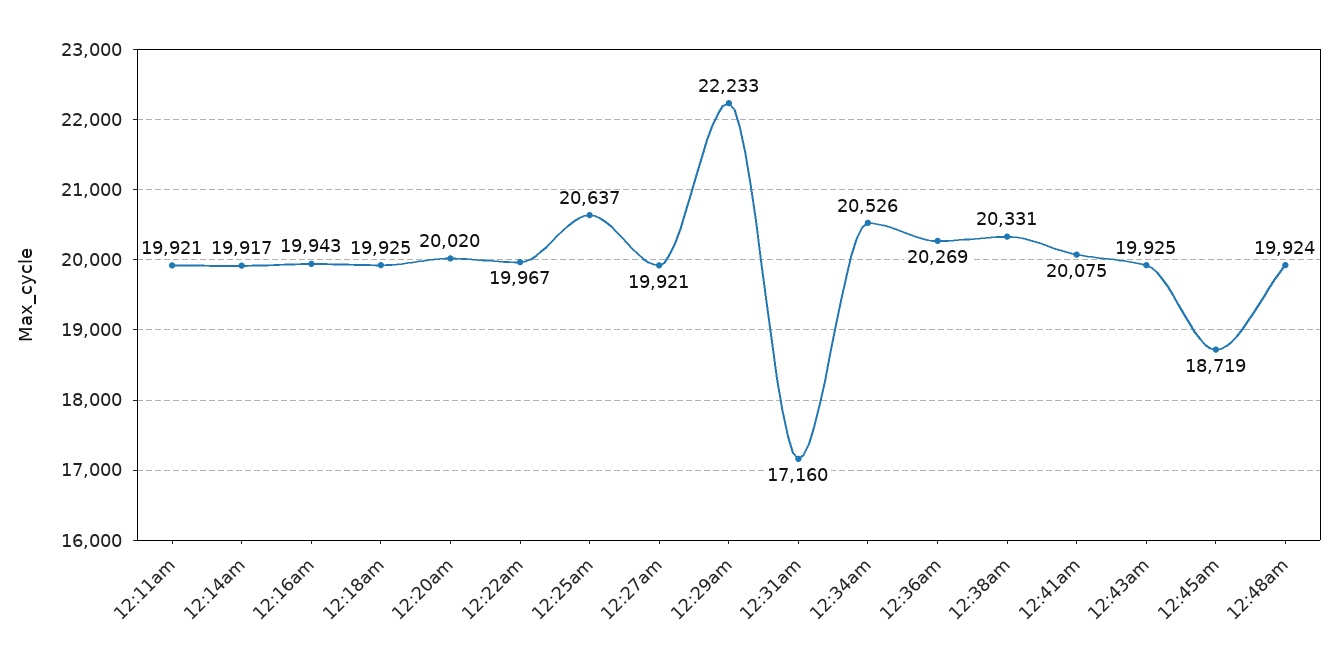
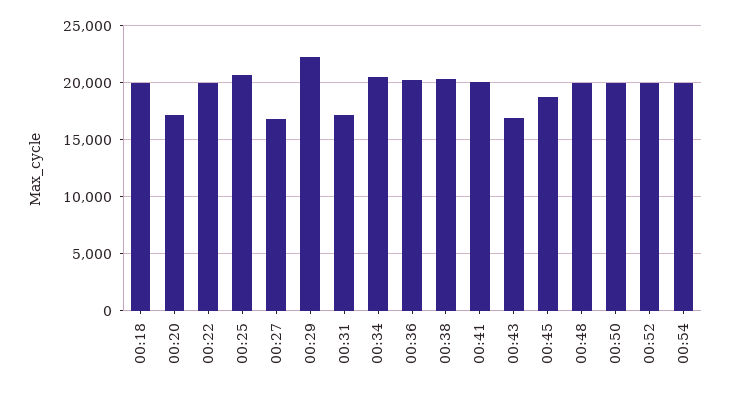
12:11am: 19921 -> none
12:14am: 19917 -> none
12:16am: 19943 -> none
12:20am: 20020 -> 17000
12:27am: 19921 -> 17000
12:43am: 19925 -> 17000
00:50: none -> 20000
00:52: none -> 20000
00:54: none -> 20000

